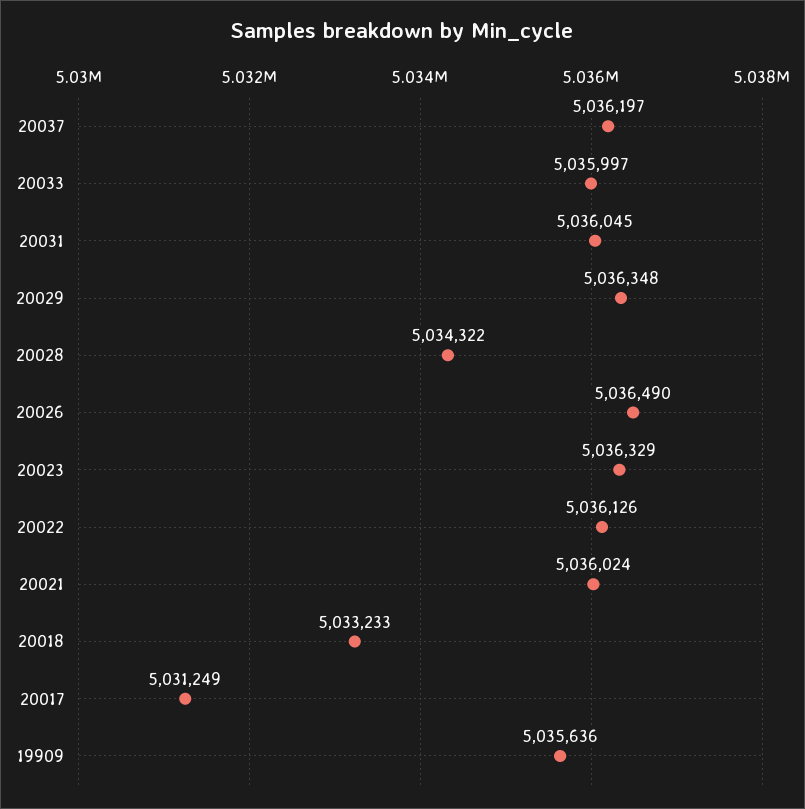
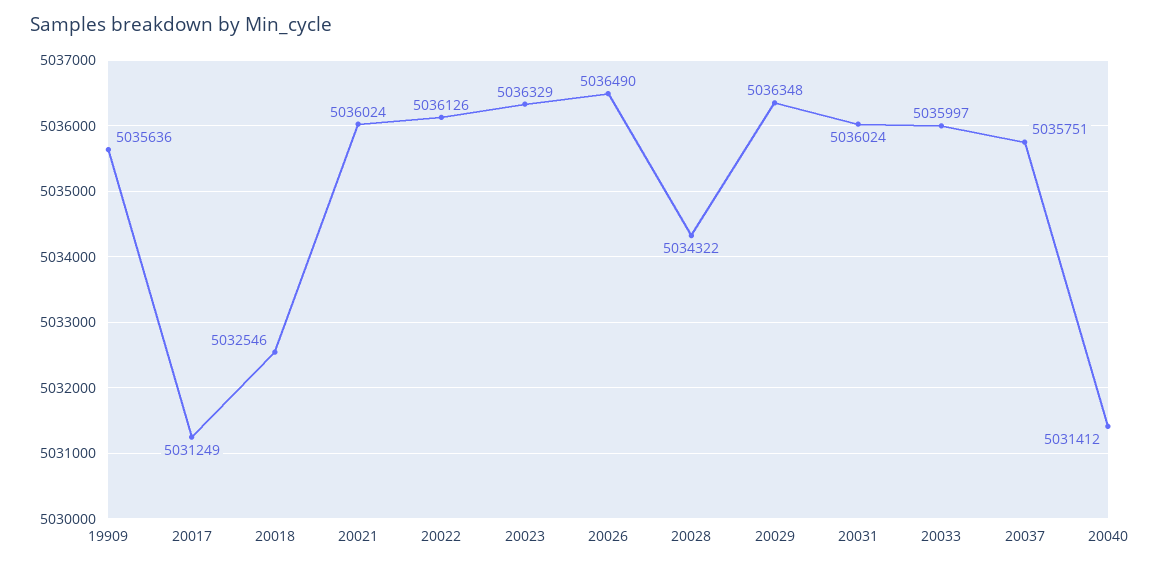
20037: 5036197 -> 5035751
20031: 5036045 -> 5036024
20018: 5033233 -> 5032546
20040: none -> 5031412

